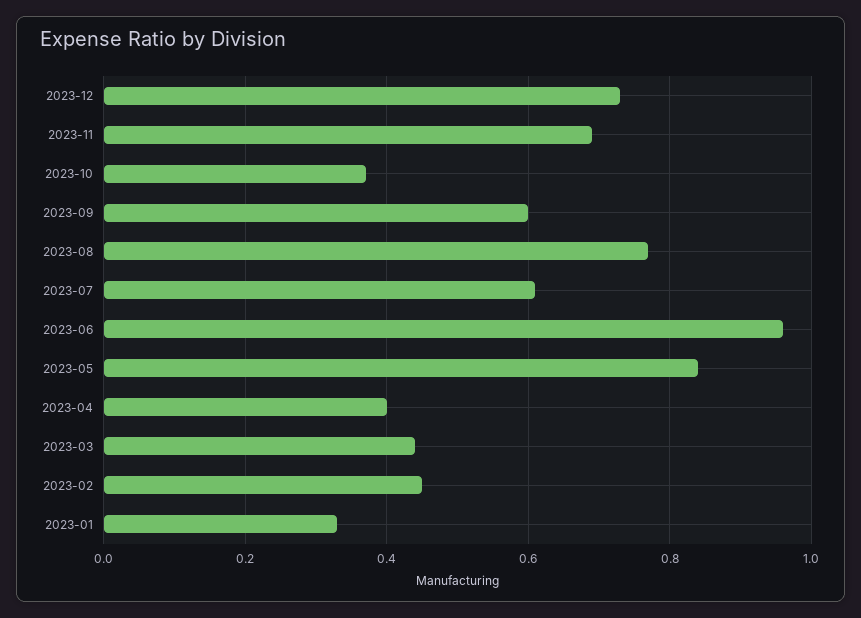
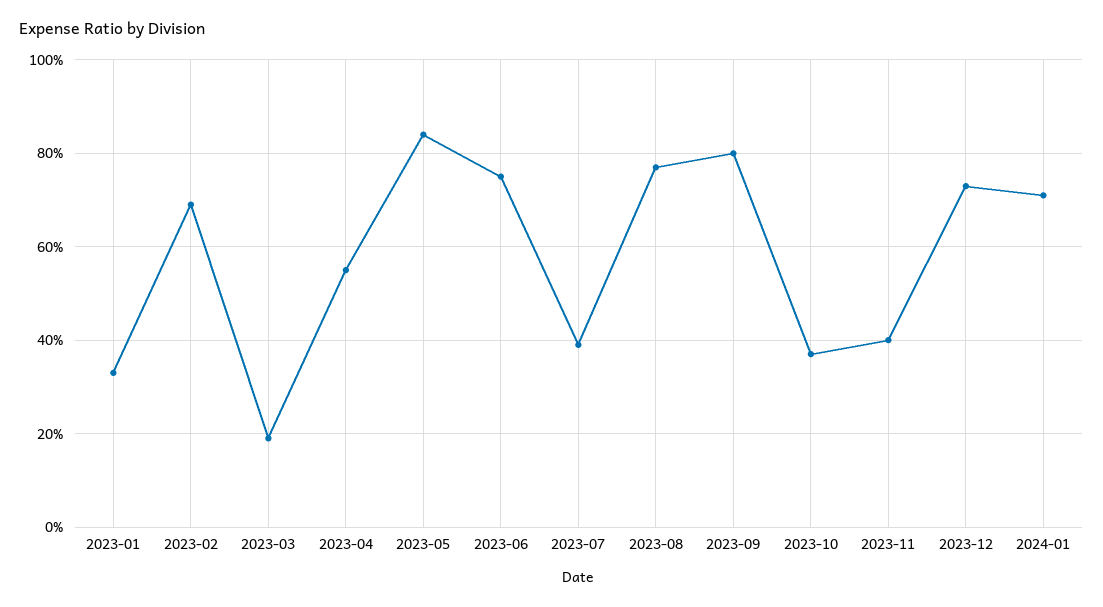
2023-11: 0.7 -> 0.4
2023-09: 0.6 -> 0.8
2023-07: 0.6 -> 0.4
2023-06: 0.95 -> 0.75
2023-04: 0.4 -> 0.55
2023-03: 0.45 -> 0.2
2023-02: 0.45 -> 0.7
2024-01: none -> 0.7

